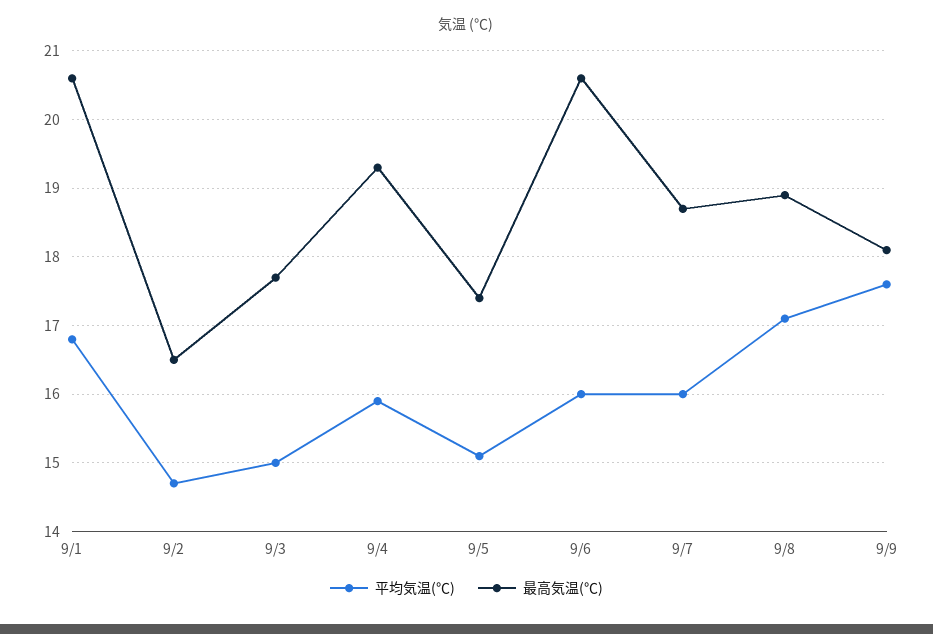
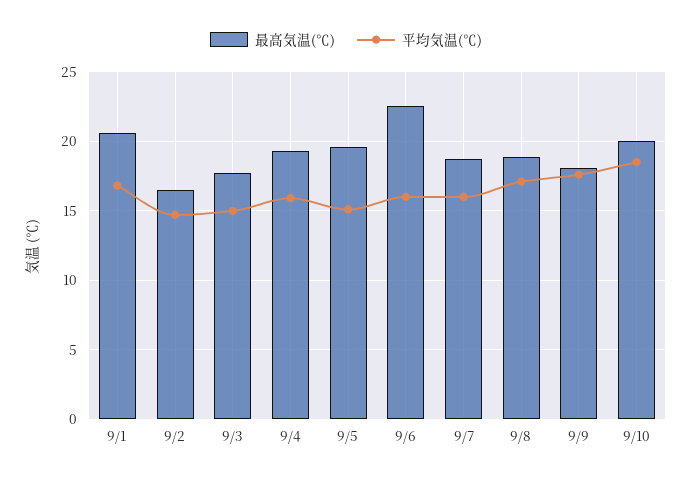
最高気温(℃), 9/5: 17.4 -> 19.5
最高気温(℃), 9/6: 20.6 -> 22.5
最高気温(℃), 9/10: none -> 20
平均気温(℃), 9/10: none -> 18.5

